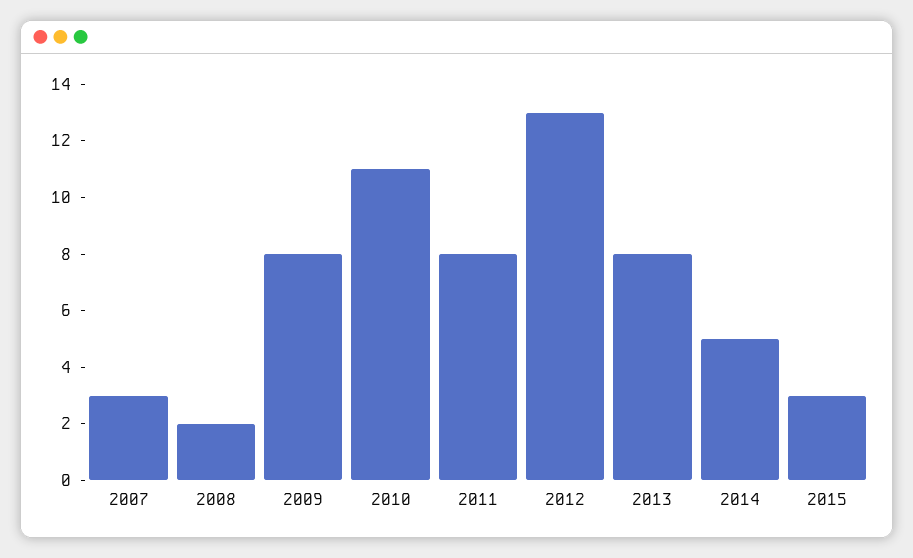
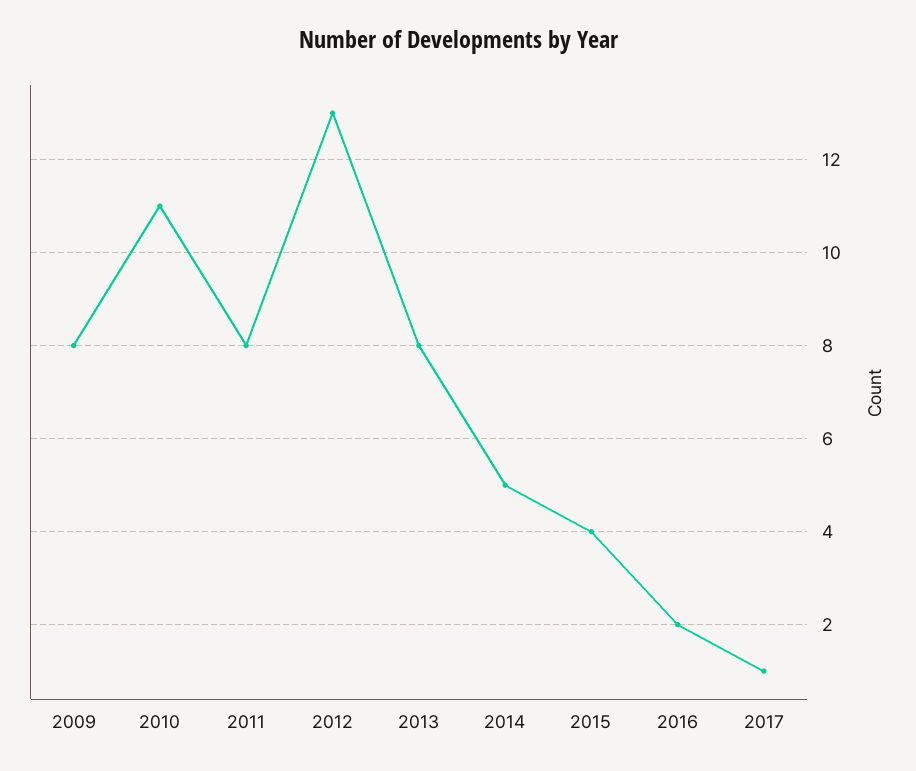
2007: 3 -> none
2008: 2 -> none
2015: 3 -> 4
2016: none -> 2
2017: none -> 1

